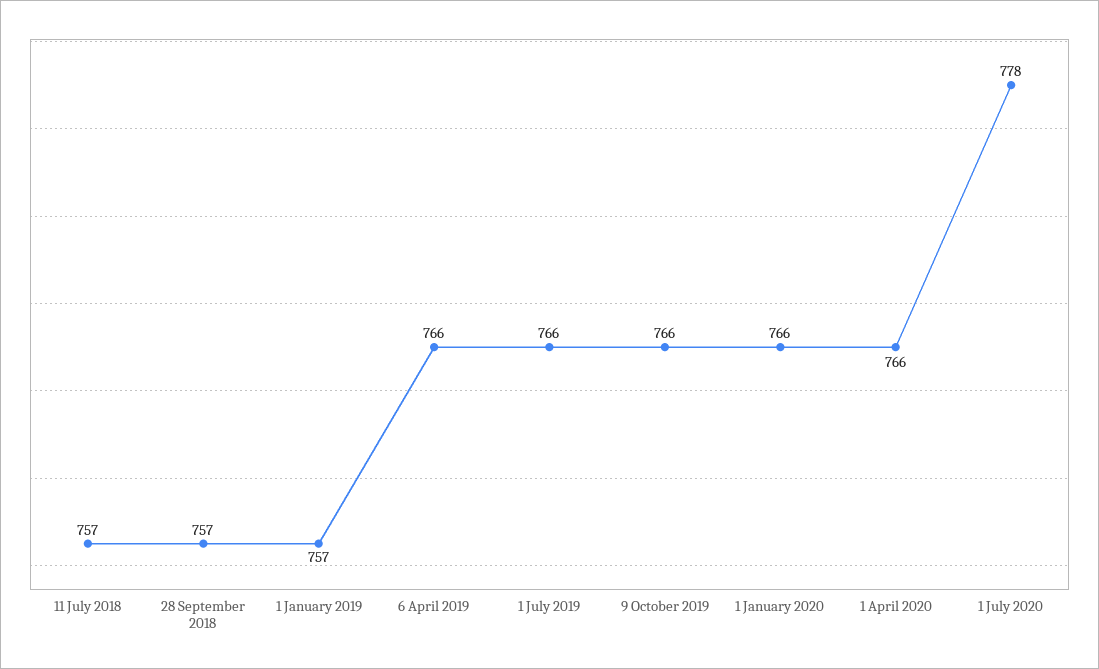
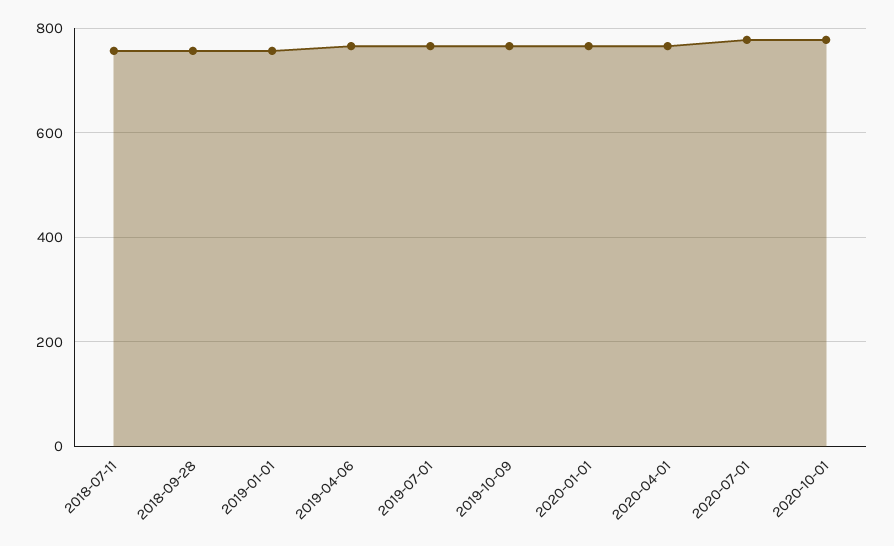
2020-10-01: none -> 780

